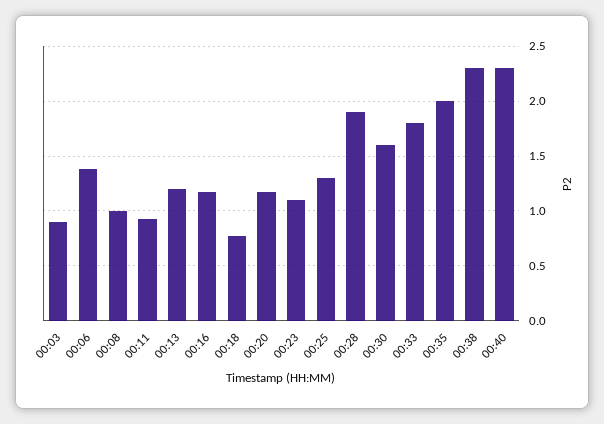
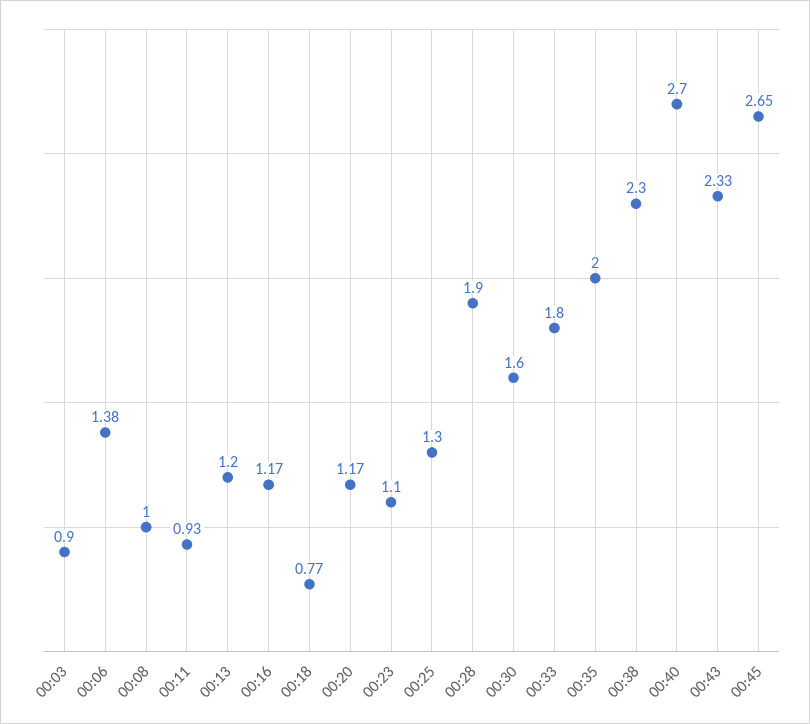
00:40: 2.3 -> 2.7
00:43: none -> 2.33
00:45: none -> 2.65

